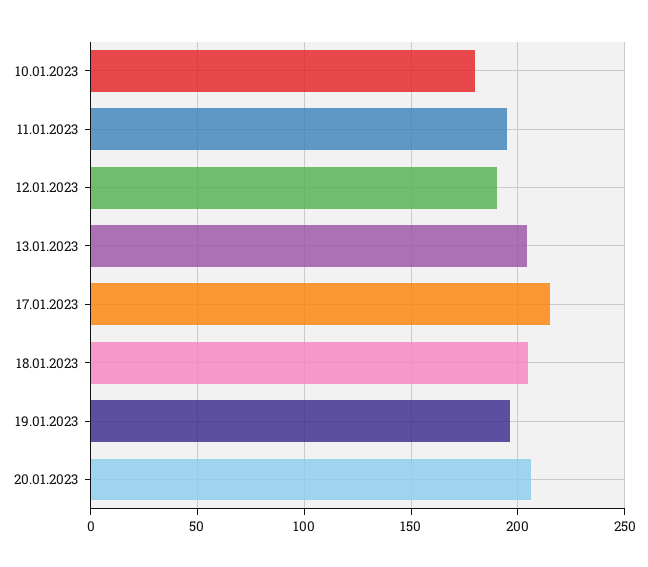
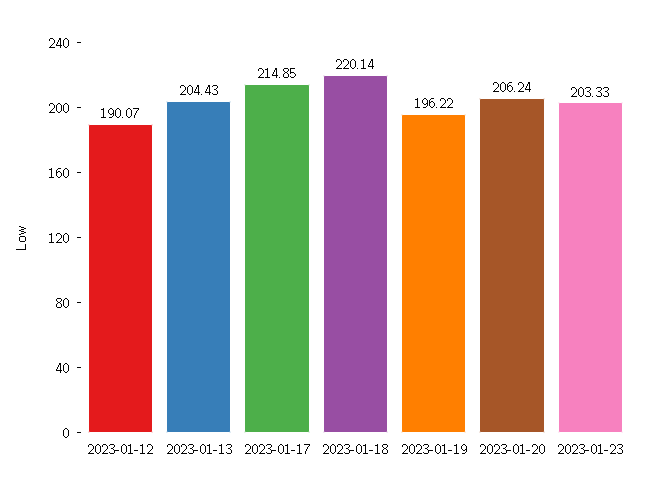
10.01.2023: 180 -> none
11.01.2023: 195 -> none
18.01.2023: 205 -> 220.14
2023-01-23: none -> 203.33

